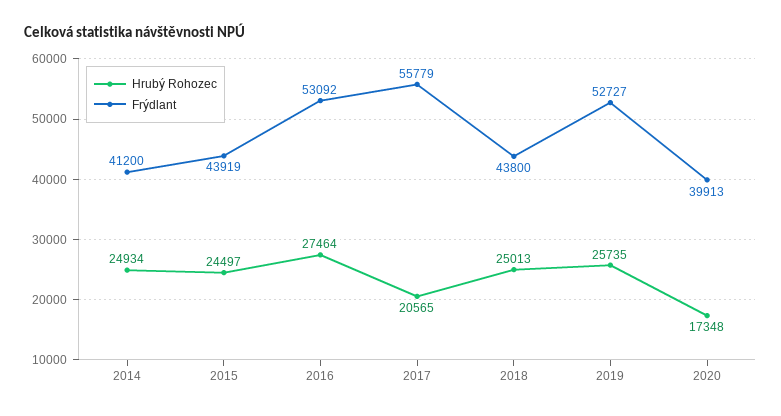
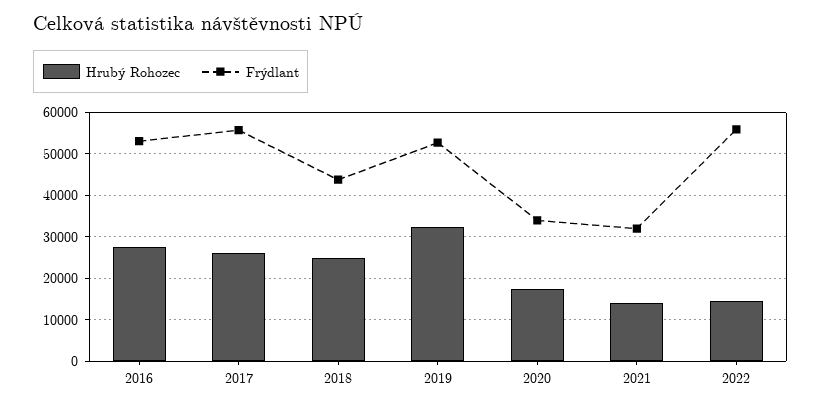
Hrubý Rohozec, 2014: 24934 -> none
Frýdlant, 2014: 41200 -> none
Hrubý Rohozec, 2015: 24497 -> none
Frýdlant, 2015: 43919 -> none
Hrubý Rohozec, 2017: 20565 -> 26000
Hrubý Rohozec, 2019: 25735 -> 32000
Frýdlant, 2020: 39913 -> 34000
Hrubý Rohozec, 2021: none -> 14000
Frýdlant, 2021: none -> 32000
Hrubý Rohozec, 2022: none -> 14000
Frýdlant, 2022: none -> 56000

